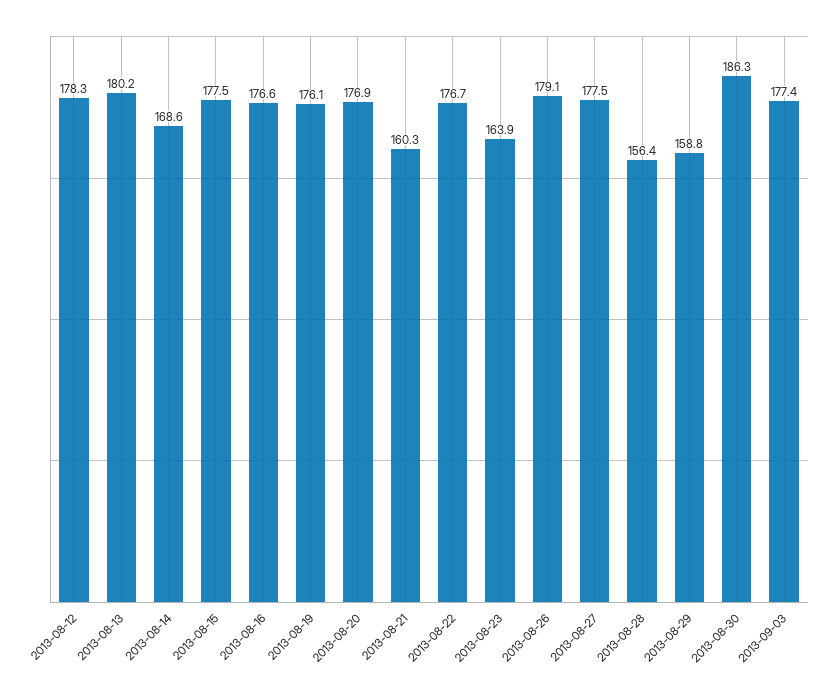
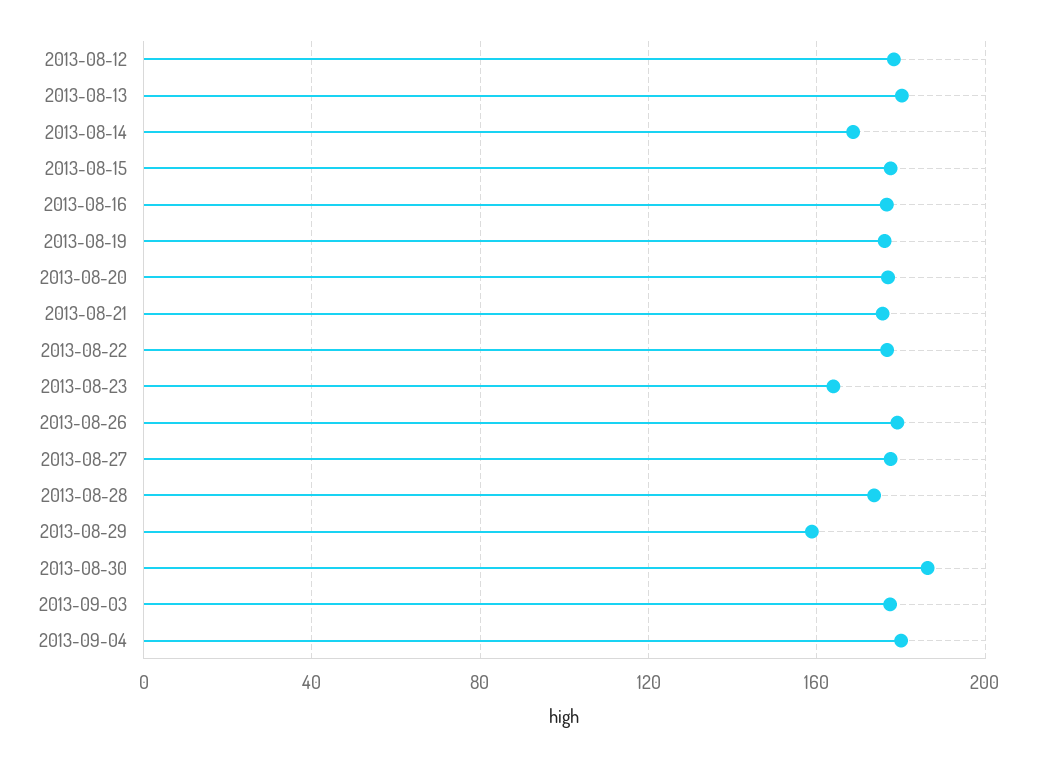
2013-08-21: 160.3 -> 175
2013-08-28: 156.4 -> 175
2013-09-04: none -> 180

